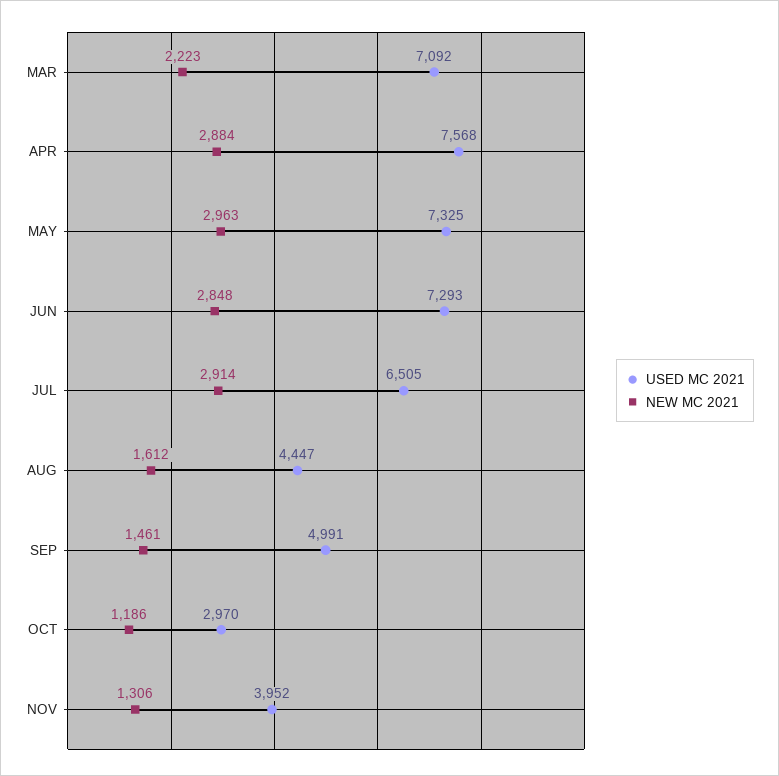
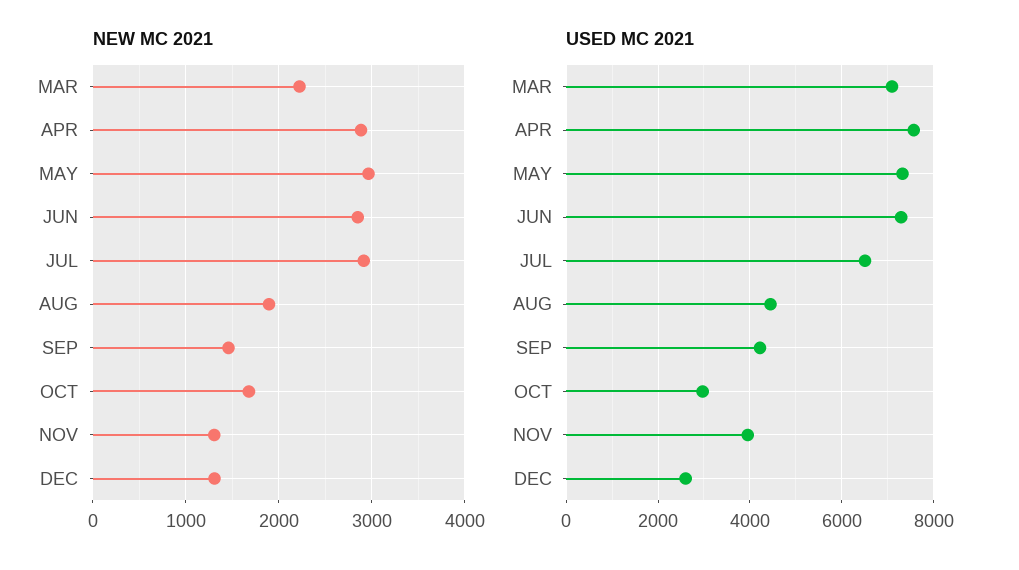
NEW MC 2021, AUG: 1612 -> 1900
USED MC 2021, SEP: 4991 -> 4200
NEW MC 2021, OCT: 1186 -> 1700
NEW MC 2021, DEC: none -> 1300
USED MC 2021, DEC: none -> 2600

